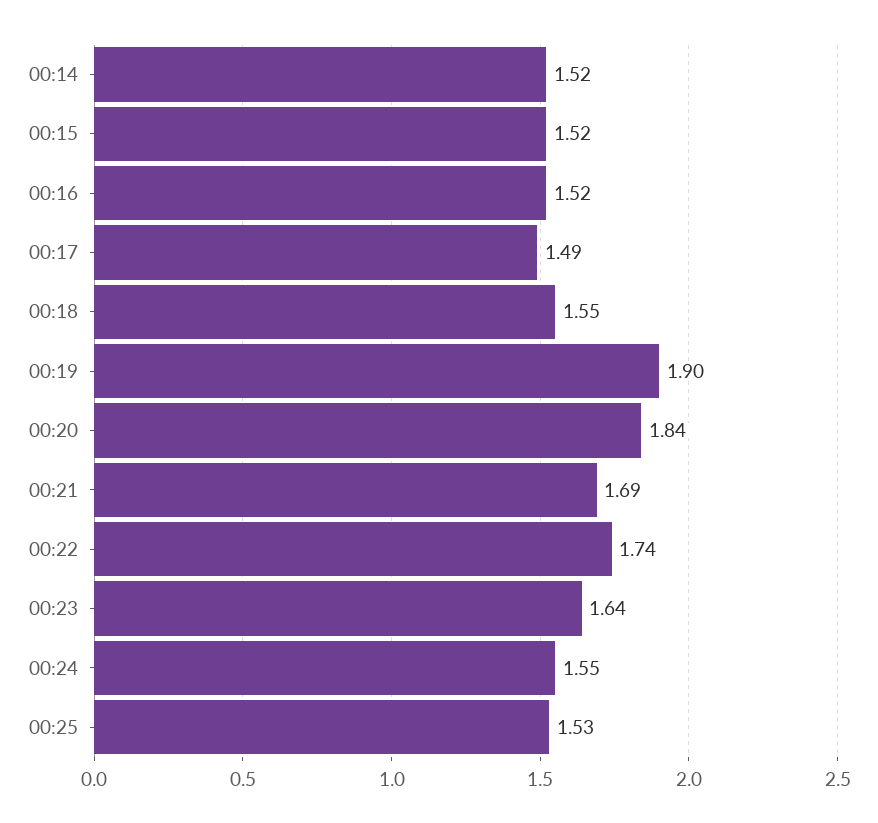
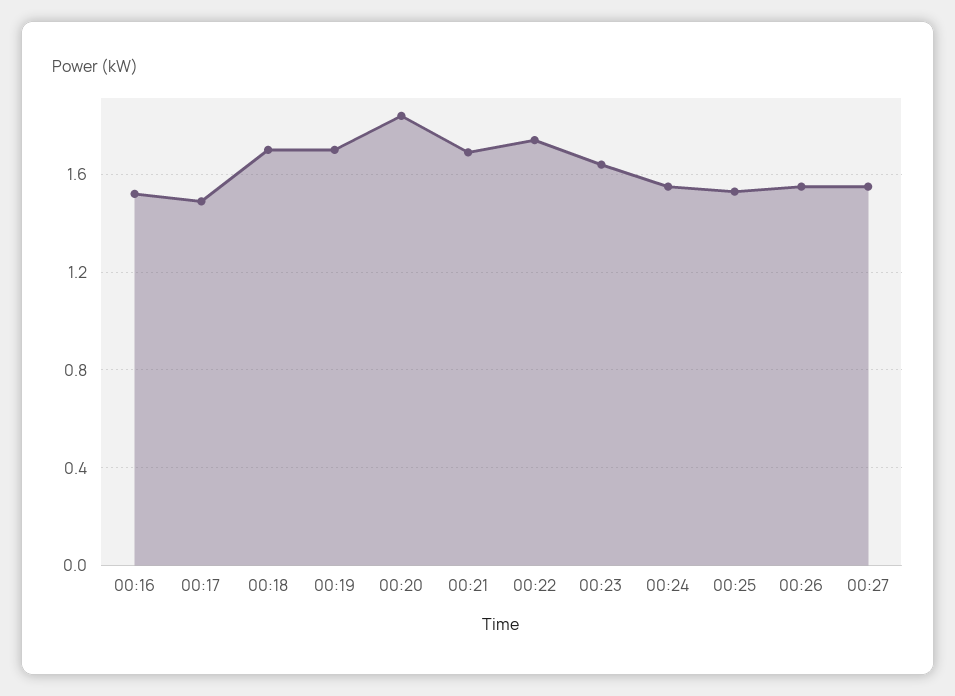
00:14: 1.52 -> none
00:15: 1.52 -> none
00:18: 1.55 -> 1.7
00:19: 1.9 -> 1.7
00:26: none -> 1.55
00:27: none -> 1.55

